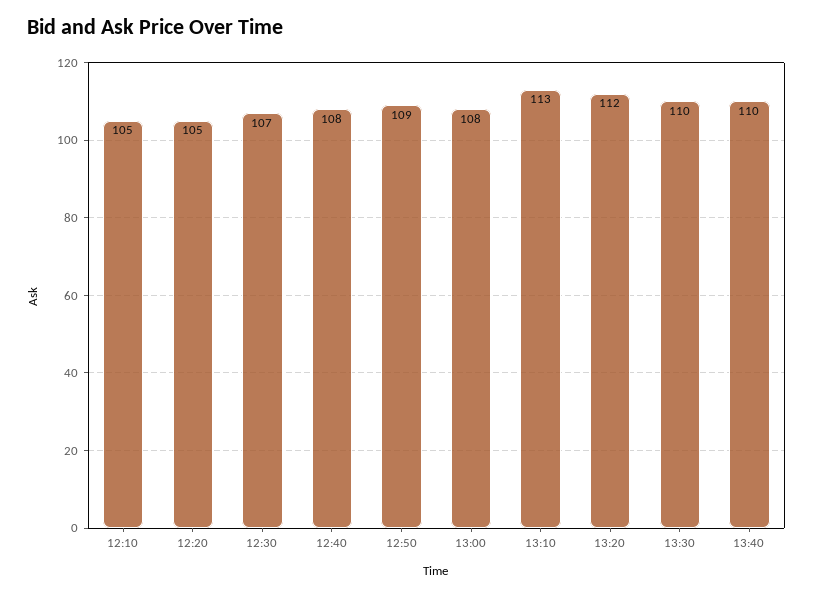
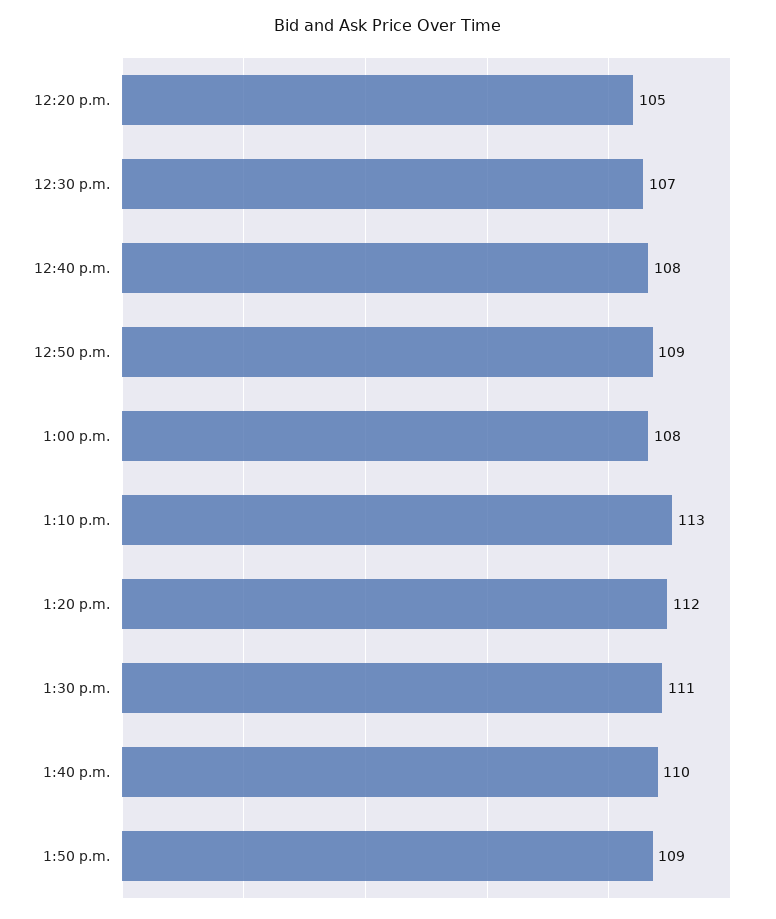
12:10: 105 -> none
13:30: 110 -> 111
1:50 p.m.: none -> 109

